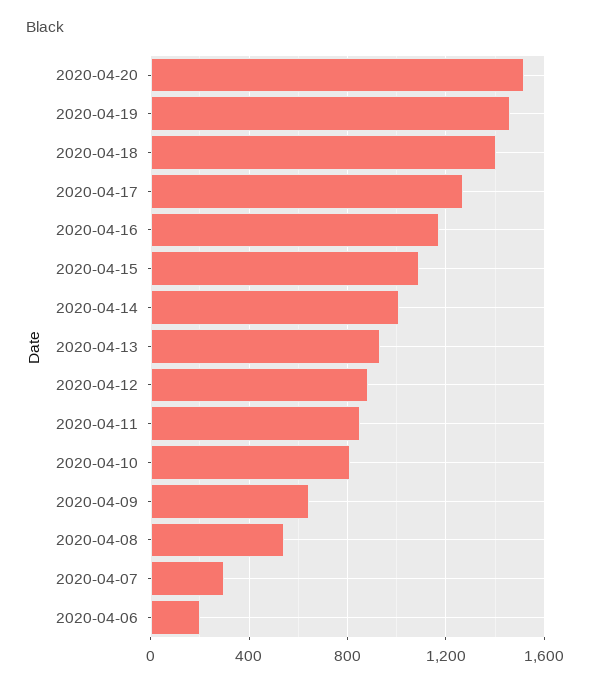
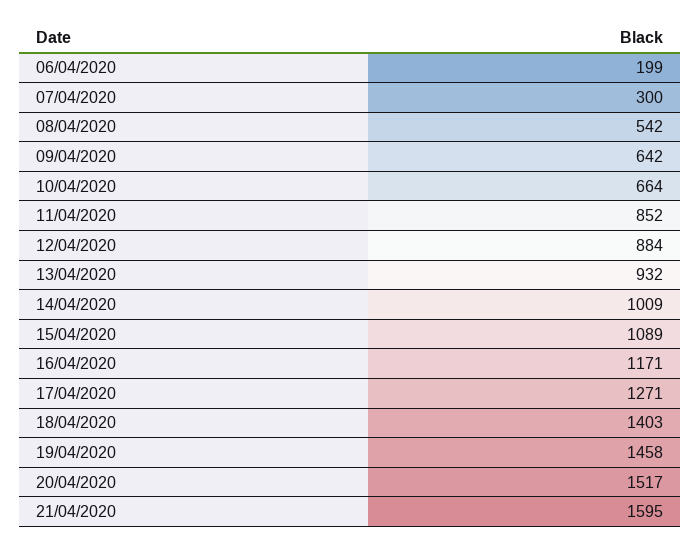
2020-04-10: 800 -> 664
21/04/2020: none -> 1595

